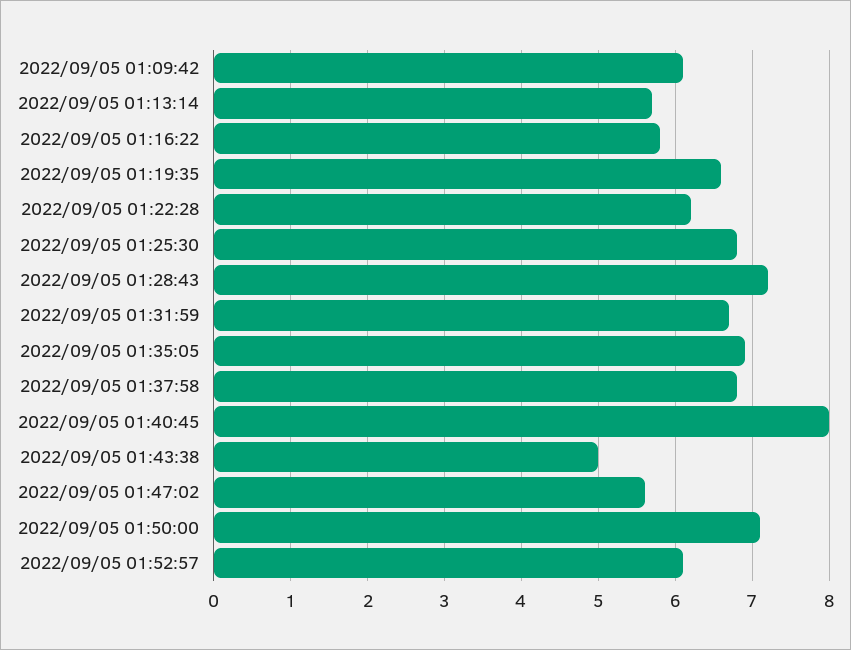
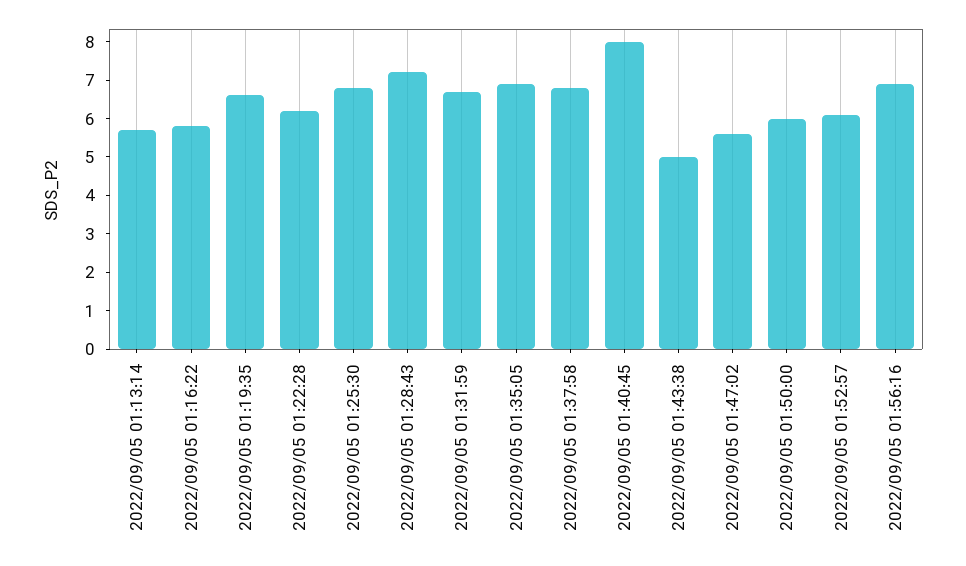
2022/09/05 01:09:42: 6.1 -> none
2022/09/05 01:50:00: 7.1 -> 6
2022/09/05 01:56:16: none -> 7

